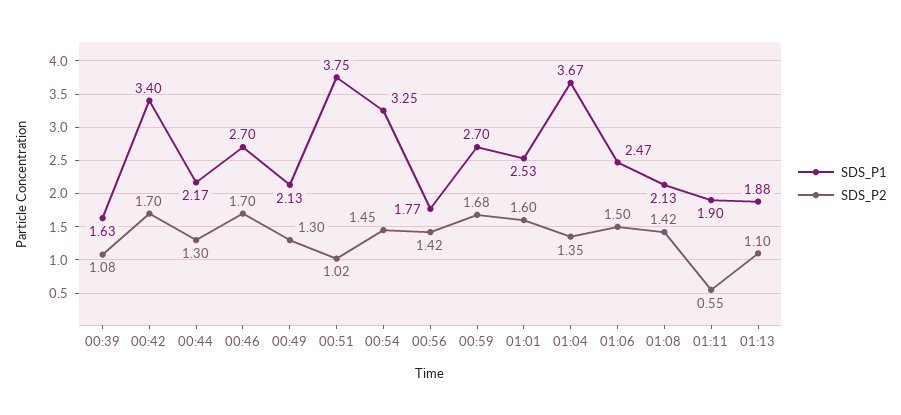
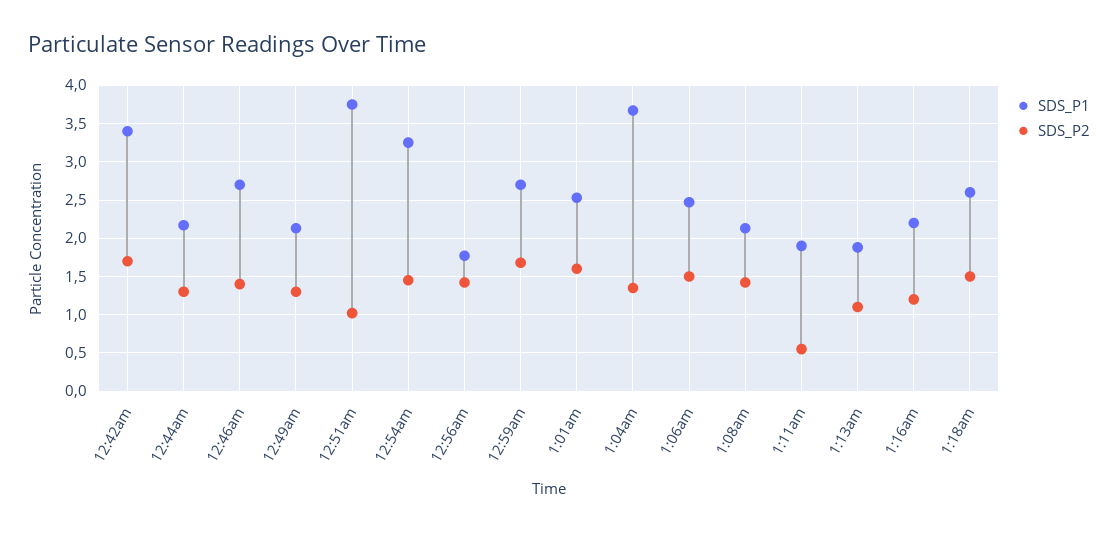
SDS_P1, 00:39: 1.63 -> none
SDS_P2, 00:39: 1.08 -> none
SDS_P2, 00:46: 1.7 -> 1.4
SDS_P1, 1:16am: none -> 2.2
SDS_P2, 1:16am: none -> 1.2
SDS_P1, 1:18am: none -> 2.6
SDS_P2, 1:18am: none -> 1.5

